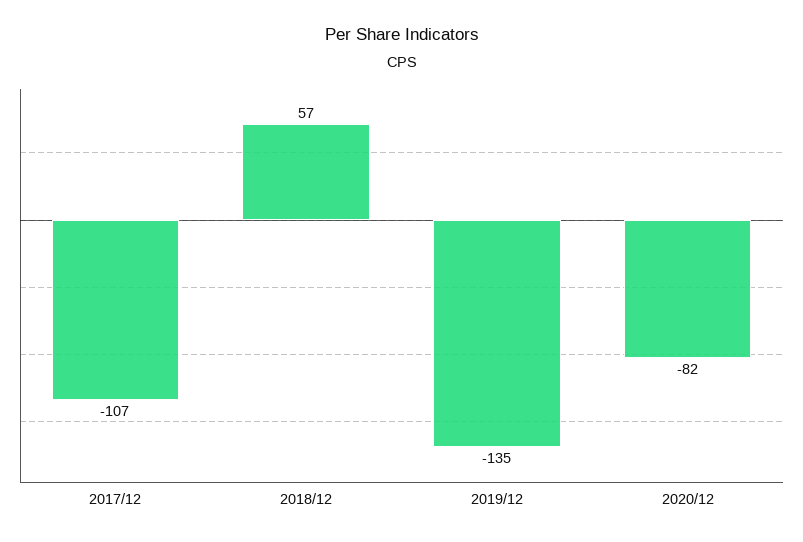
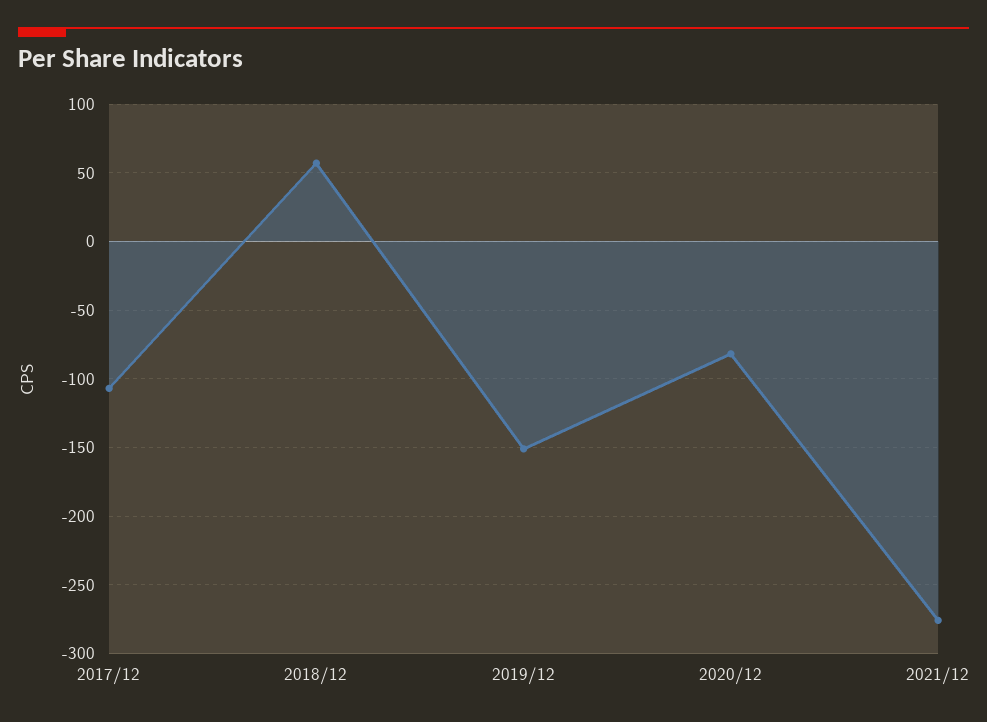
2019/12: -135 -> -150
2021/12: none -> -275

